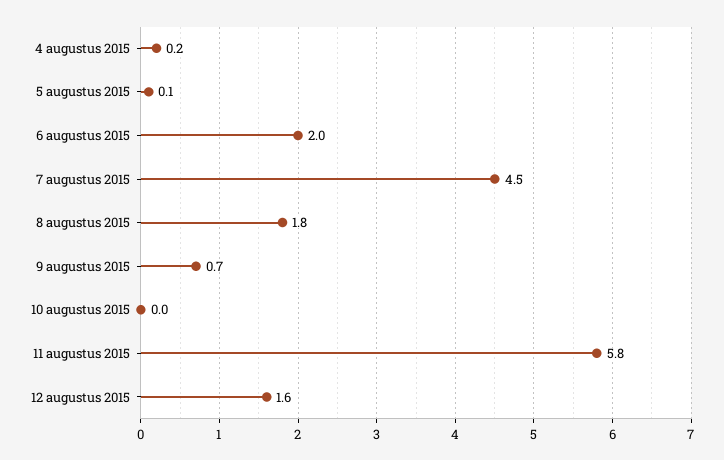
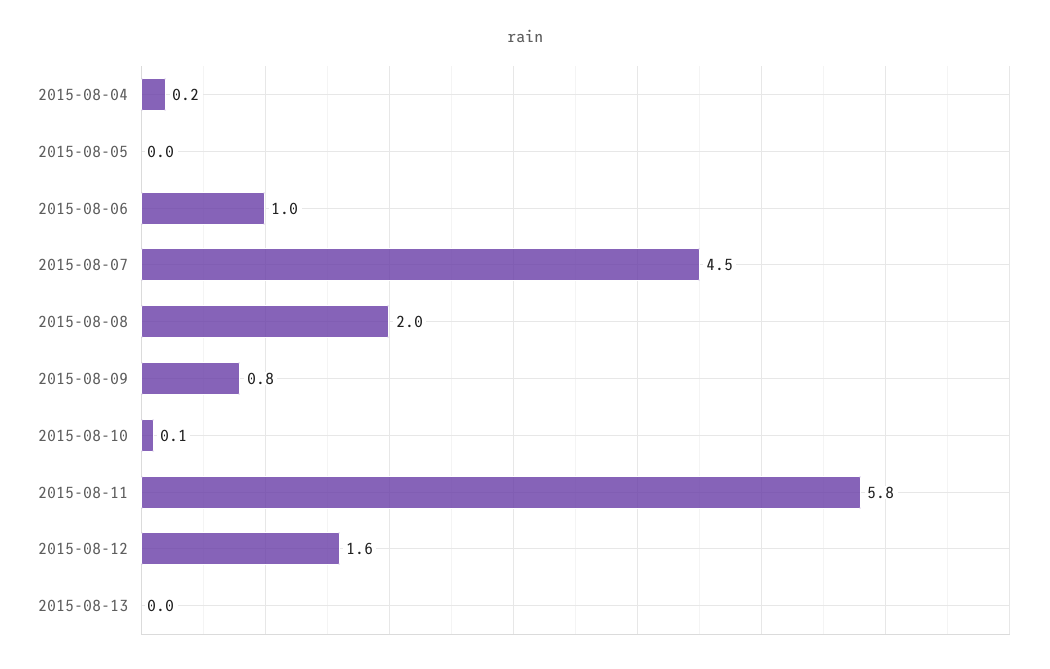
5 augustus 2015: 0.1 -> 0
6 augustus 2015: 2 -> 1
8 augustus 2015: 1.8 -> 2
9 augustus 2015: 0.7 -> 0.8
10 augustus 2015: 0 -> 0.1
2015-08-13: none -> 0

